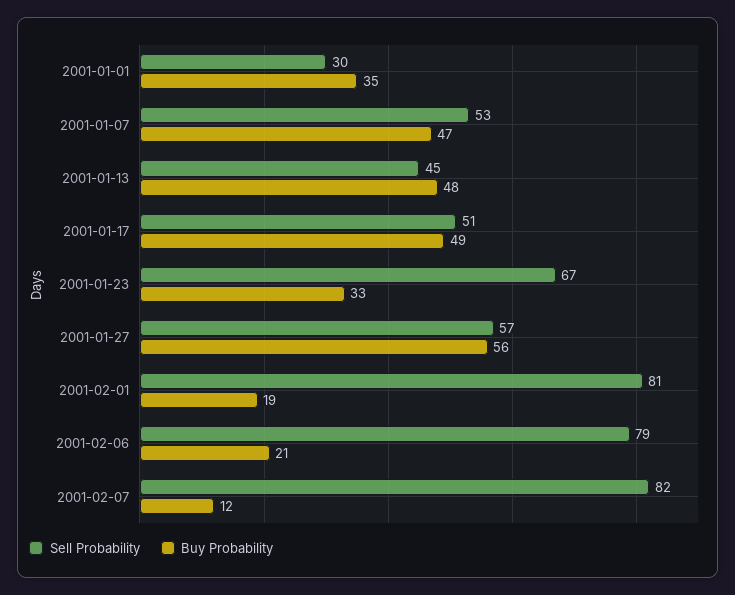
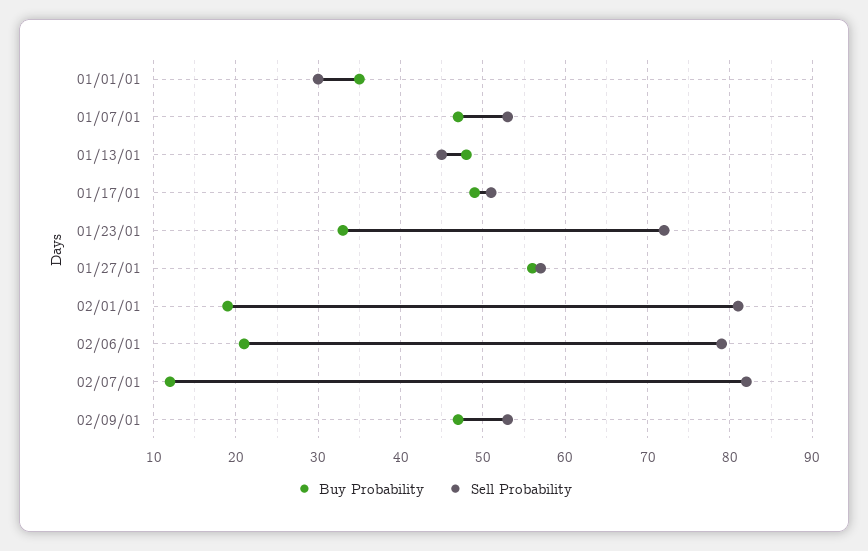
Sell Probability, 2001-01-23: 67 -> 72
Buy Probability, 02/09/01: none -> 47
Sell Probability, 02/09/01: none -> 53

